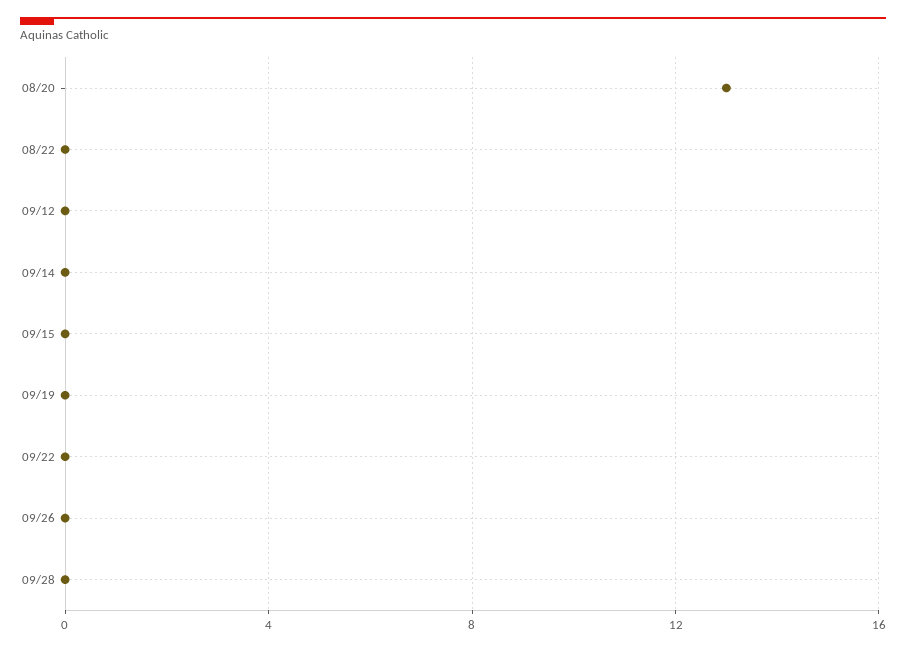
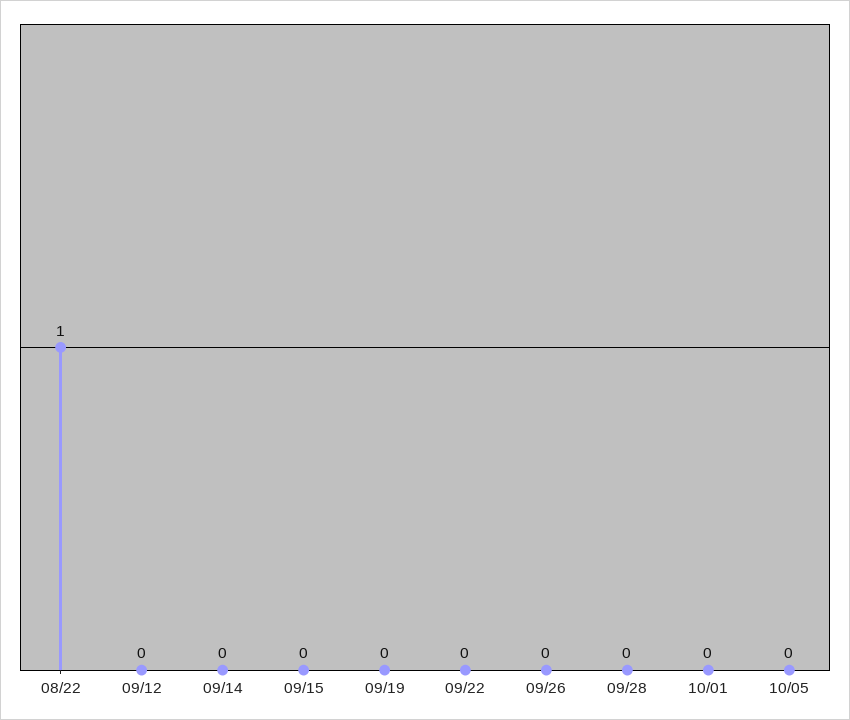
08/20: 13 -> none
08/22: 0 -> 1
10/01: none -> 0
10/05: none -> 0

